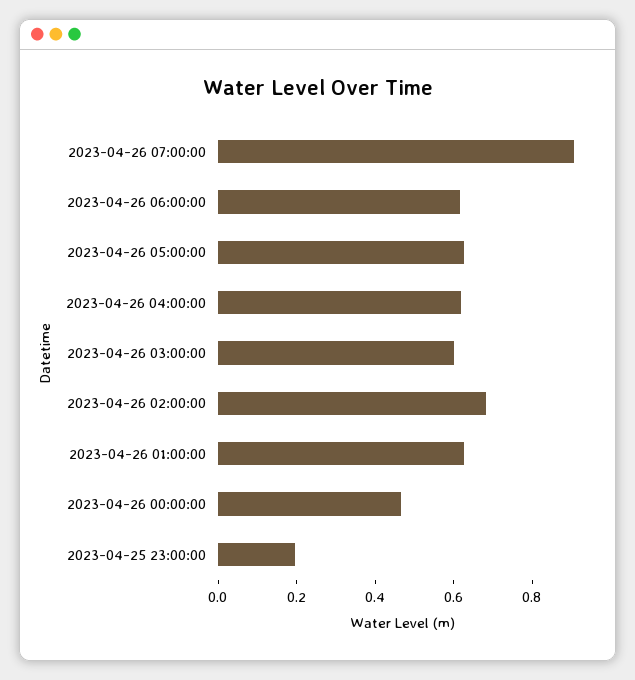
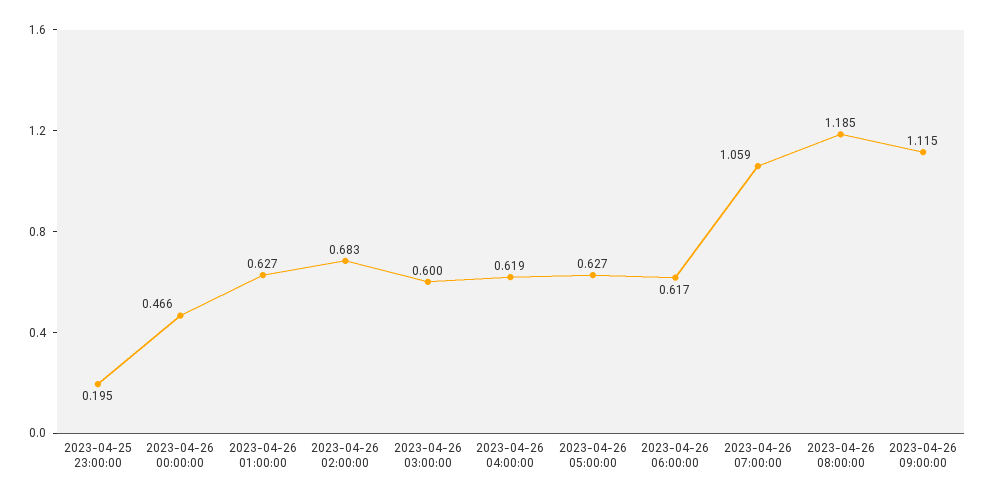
2023-04-26 07:00:00: 0.9 -> 1.059
2023-04-26 08:00:00: none -> 1.185
2023-04-26 09:00:00: none -> 1.115

